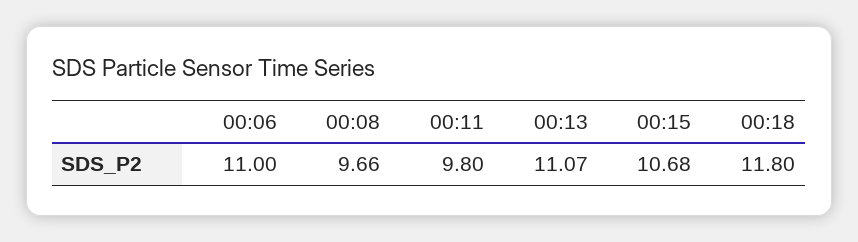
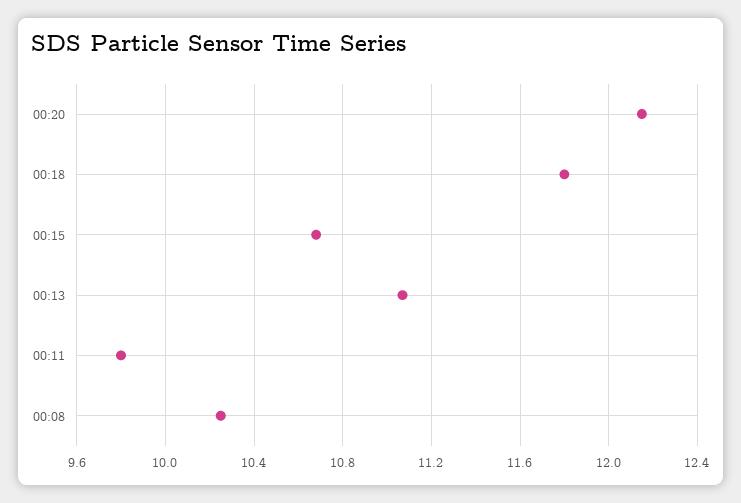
00:06: 11 -> none
00:08: 9.66 -> 10.25
00:20: none -> 12.15

